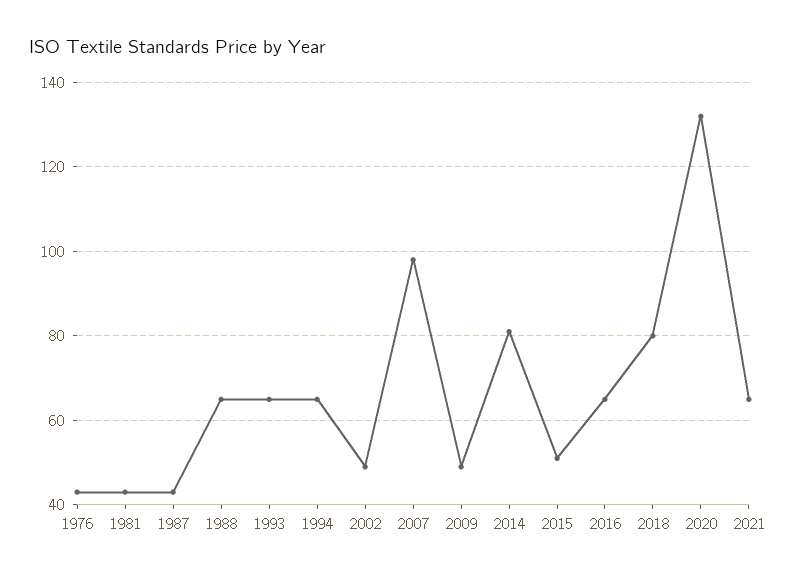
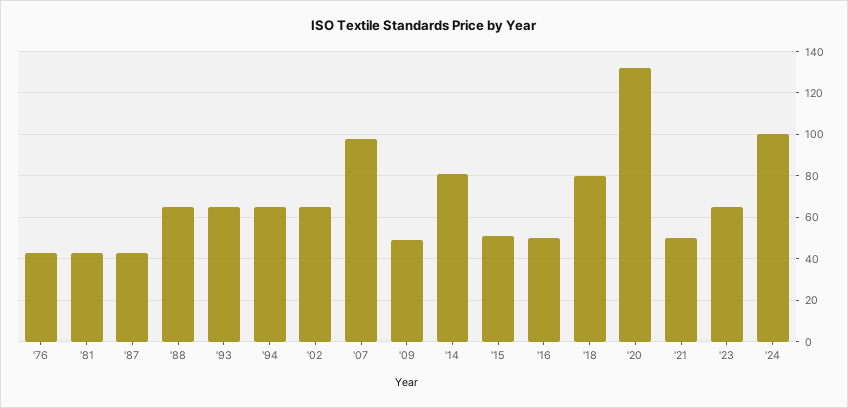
2002: 50 -> 65
2016: 65 -> 50
2021: 65 -> 50
'23: none -> 65
'24: none -> 100

